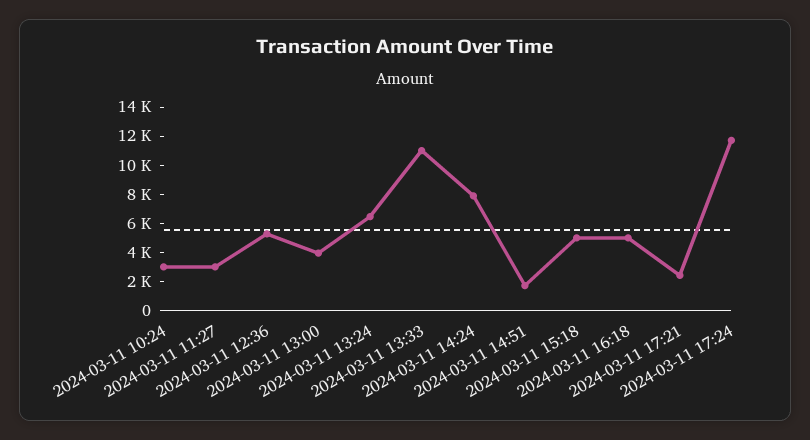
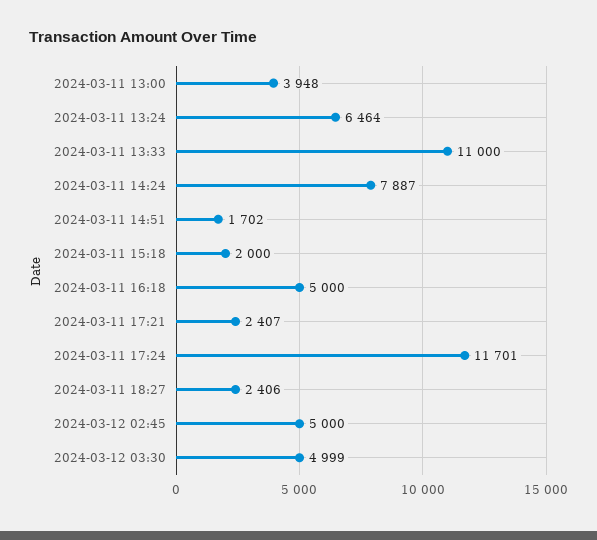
2024-03-11 10:24: 3000 -> none
2024-03-11 11:27: 3000 -> none
2024-03-11 12:36: 5000 -> none
2024-03-11 15:18: 5000 -> 2000
2024-03-11 18:27: none -> 2406
2024-03-12 02:45: none -> 5000
2024-03-12 03:30: none -> 4999

